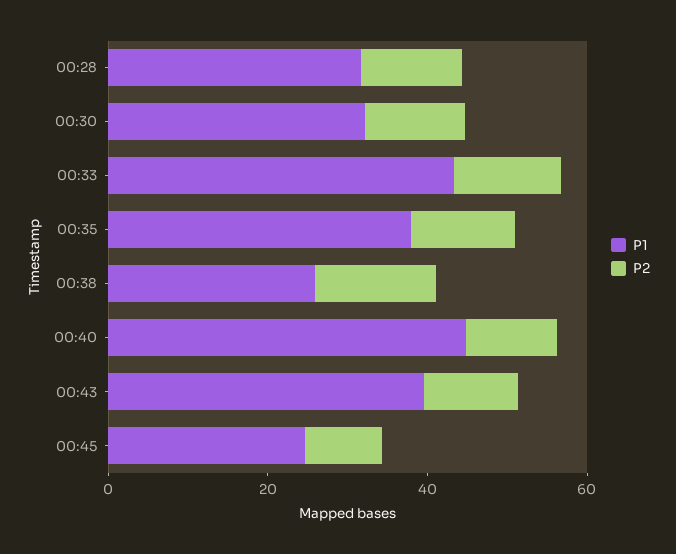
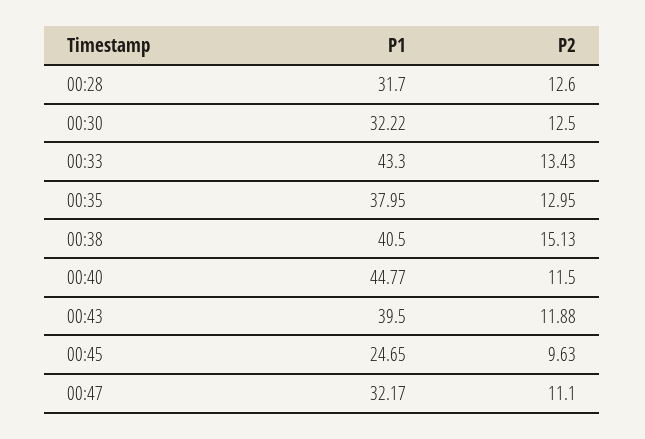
P1, 00:38: 25 -> 40.5
P1, 00:47: none -> 32.17
P2, 00:47: none -> 11.1

